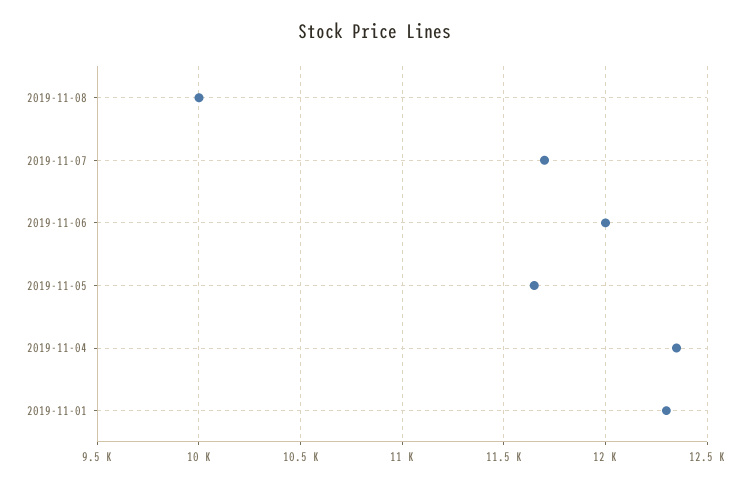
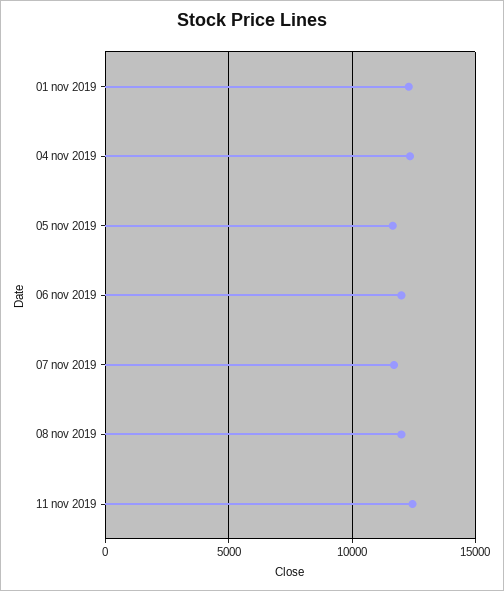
2019-11-08: 10000 -> 12000
11 nov 2019: none -> 12500

